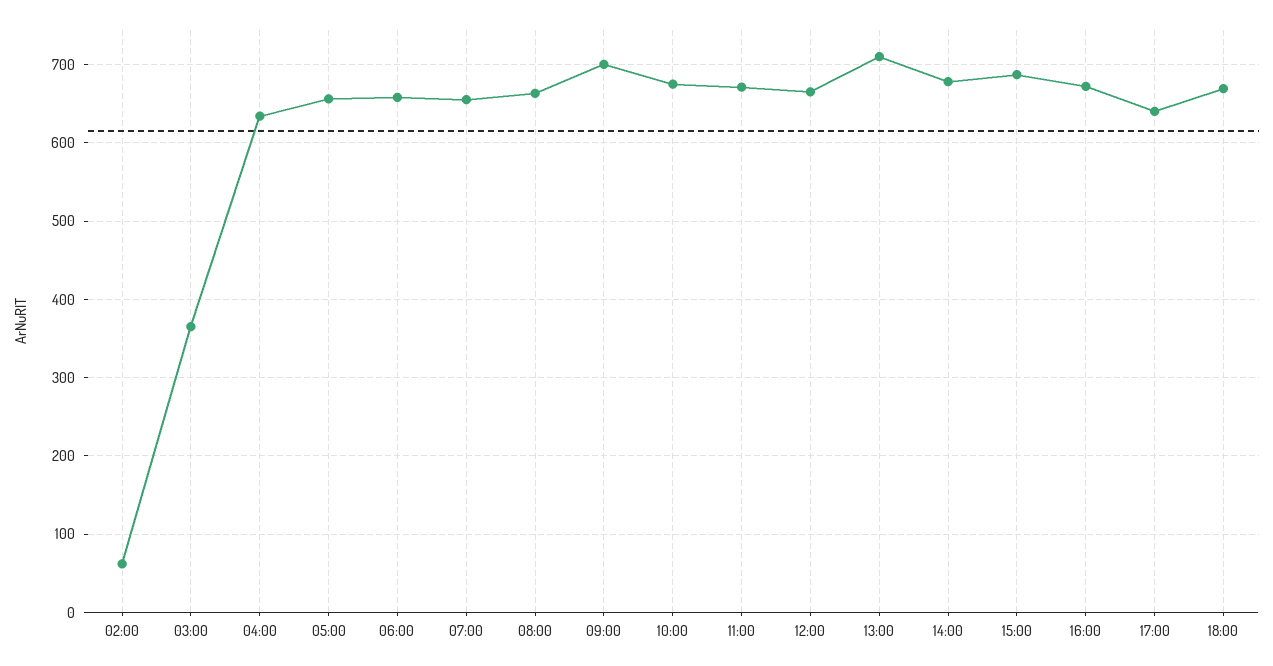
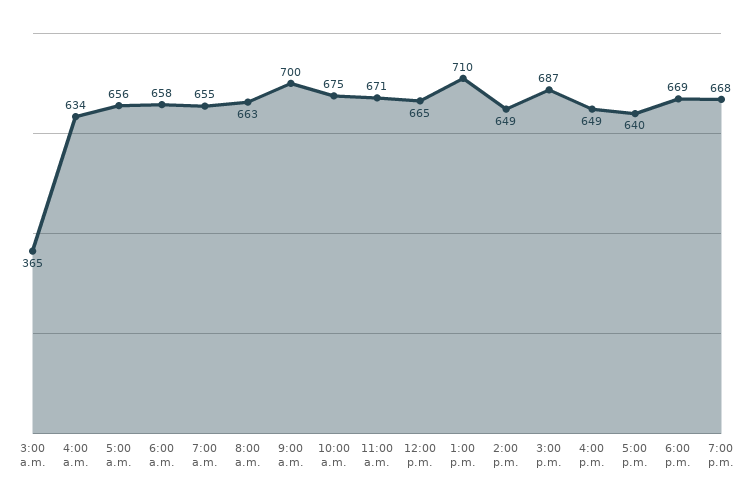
02:00: 60 -> none
14:00: 680 -> 649
16:00: 670 -> 649
7:00 p.m.: none -> 668

